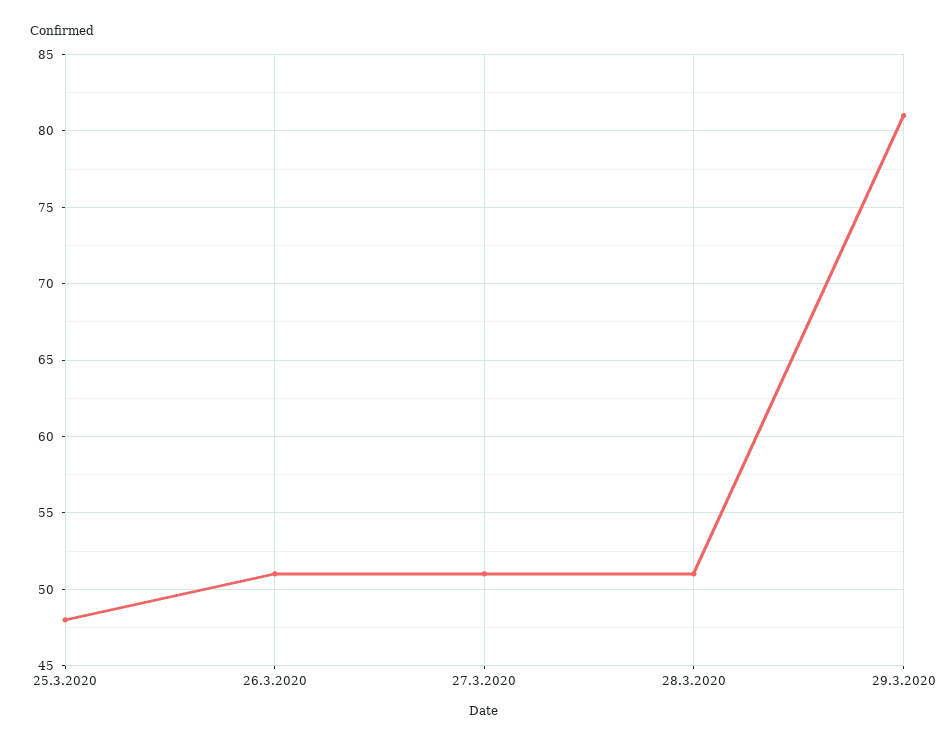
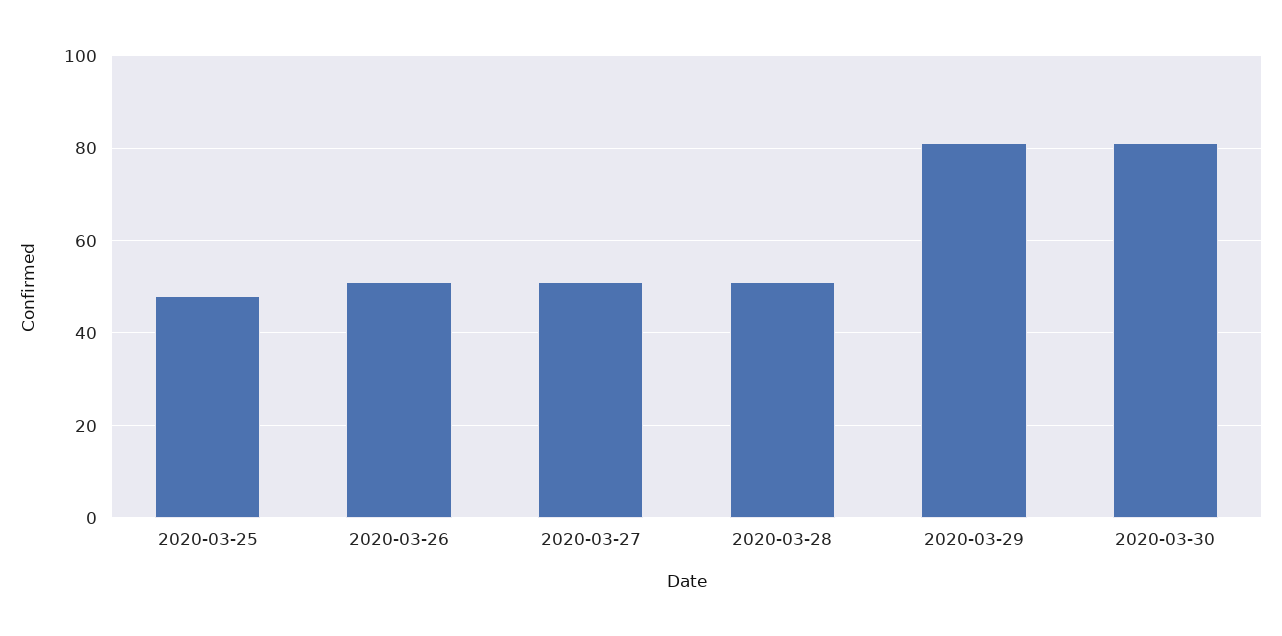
2020-03-30: none -> 80

